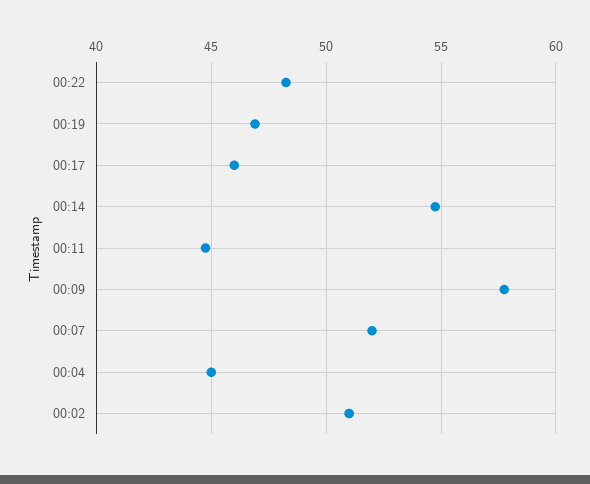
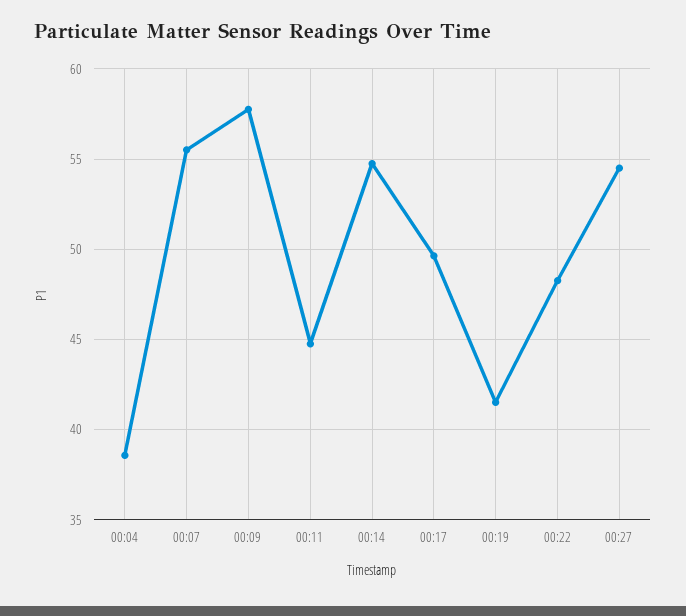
00:19: 47 -> 41.5
00:17: 46 -> 49.5
00:07: 52 -> 55.5
00:04: 45 -> 38.5
00:02: 51 -> none
00:27: none -> 54.5

